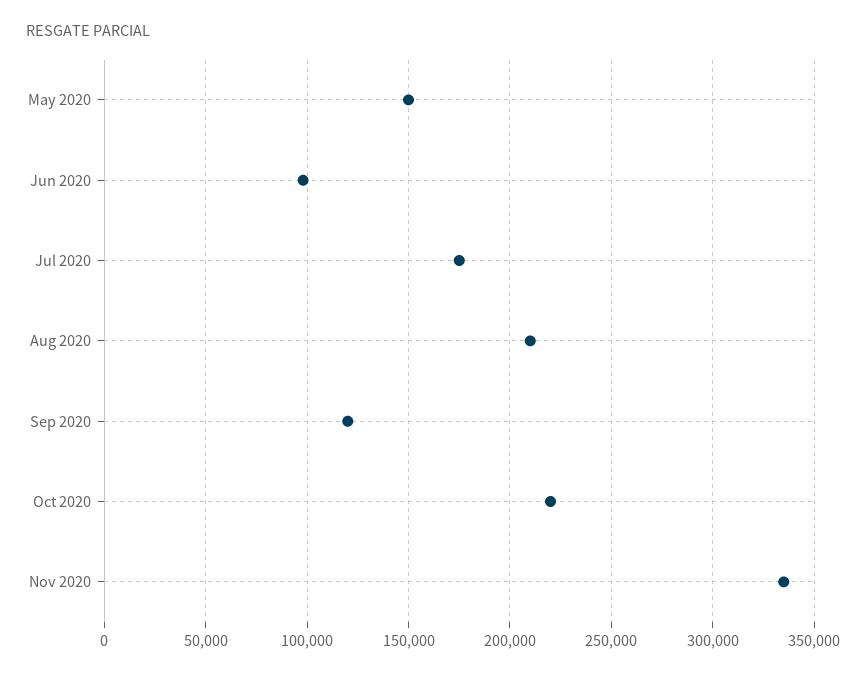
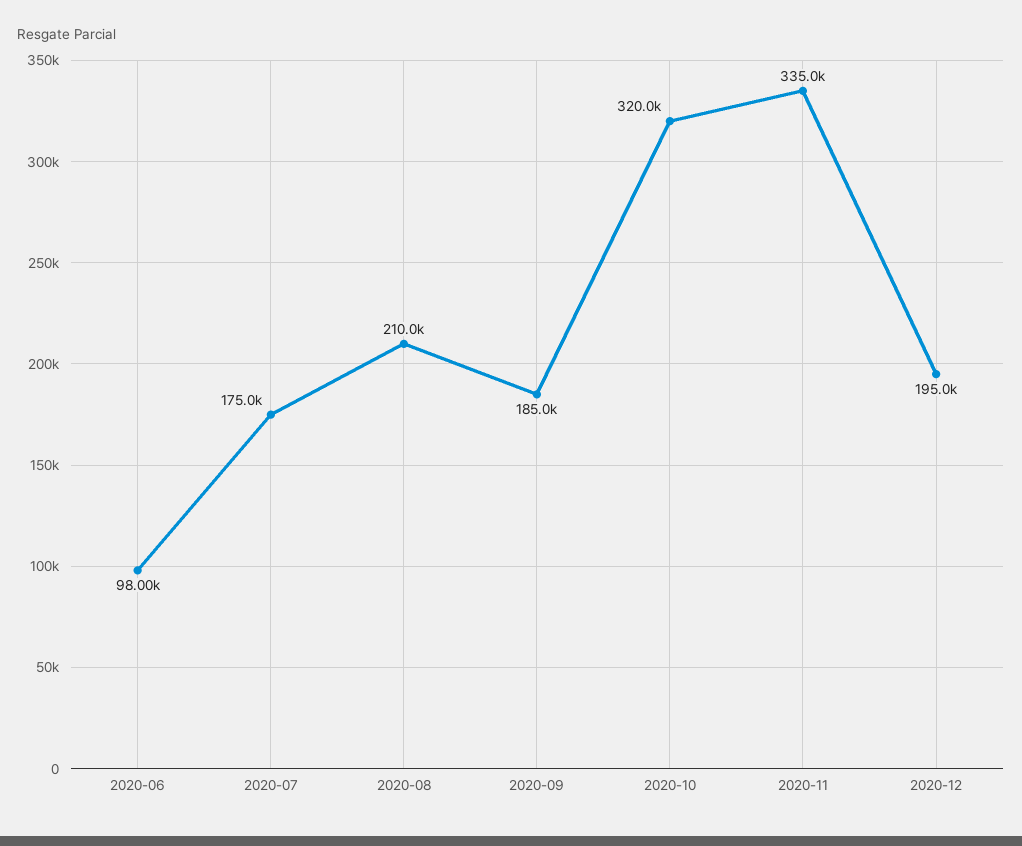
May 2020: 150000 -> none
Sep 2020: 120000 -> 185000
Oct 2020: 220000 -> 320000
2020-12: none -> 195000

